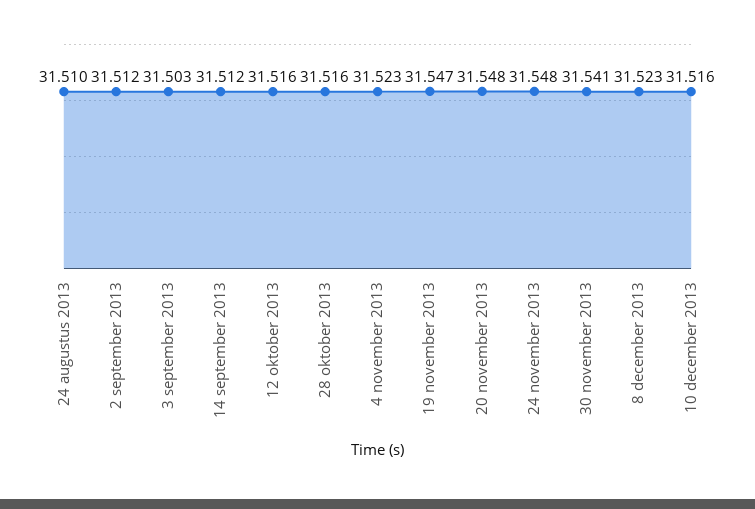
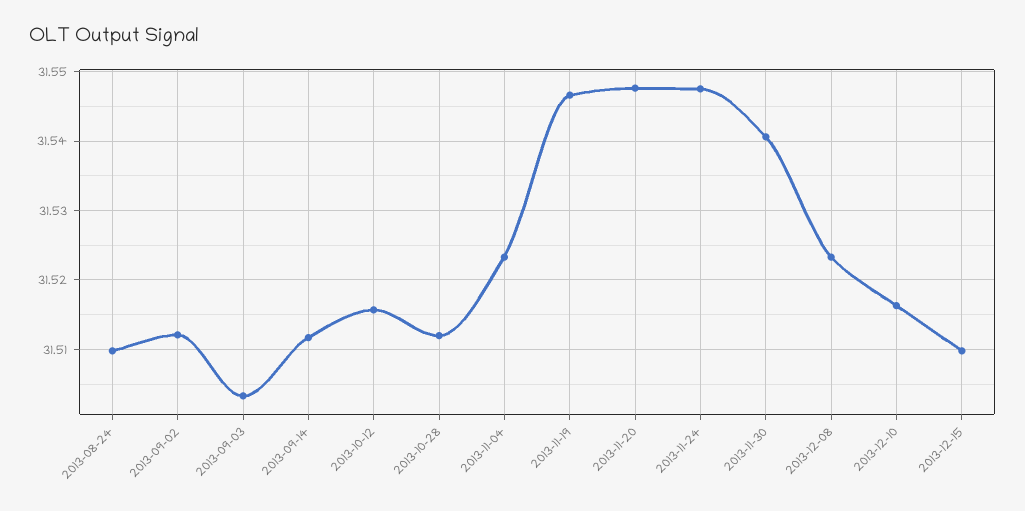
28 oktober 2013: 31.516 -> 31.512
2013-12-15: none -> 31.51

